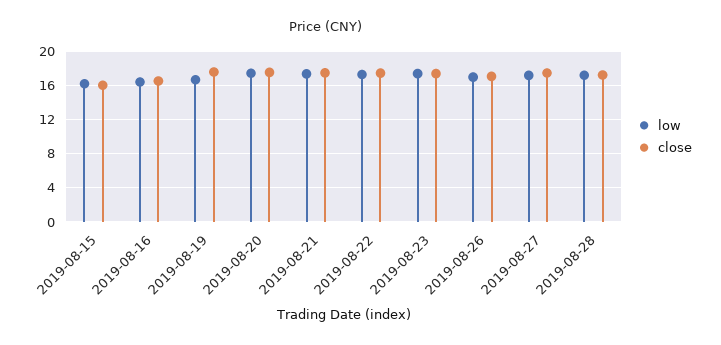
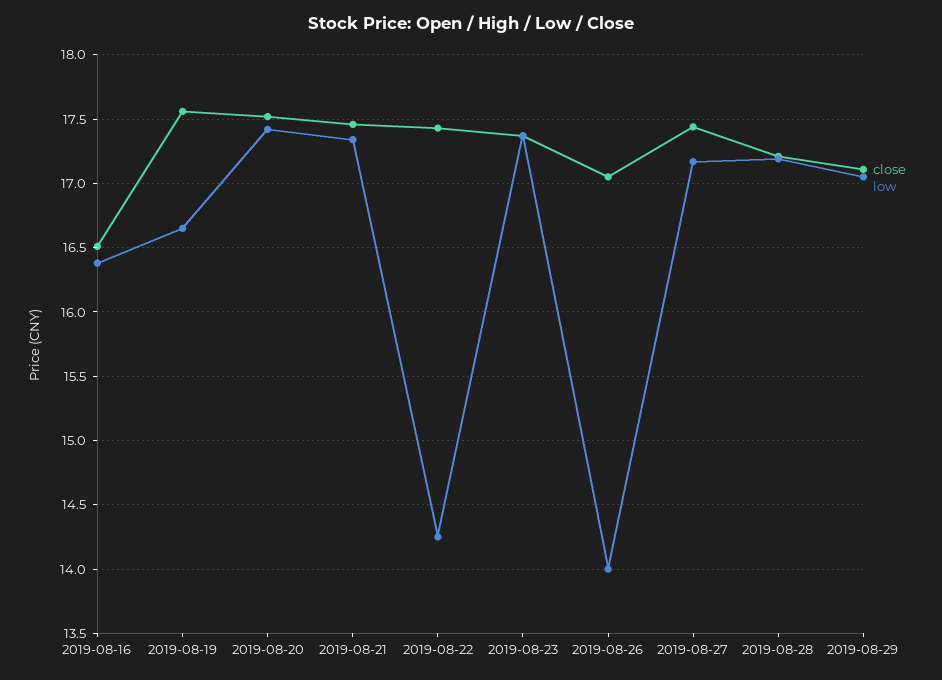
low, 2019-08-15: 16 -> none
close, 2019-08-15: 16 -> none
low, 2019-08-22: 17 -> 14.25
low, 2019-08-26: 17 -> 14
close, 2019-08-29: none -> 17.1
low, 2019-08-29: none -> 17.05

